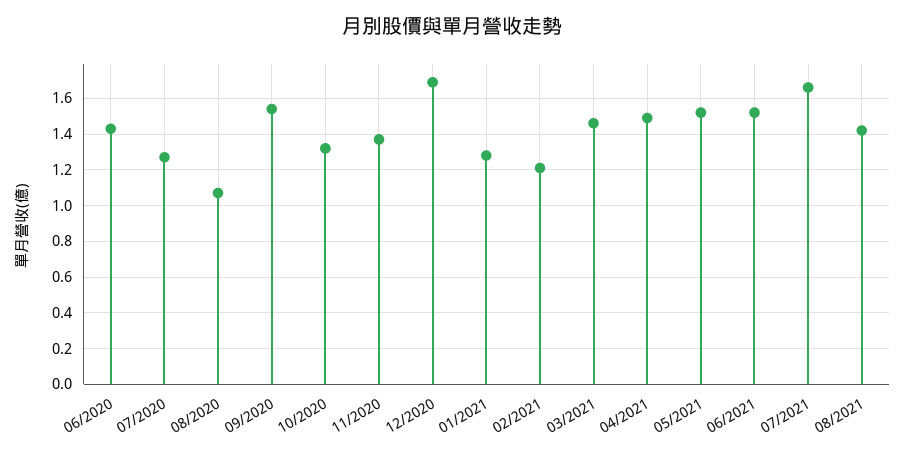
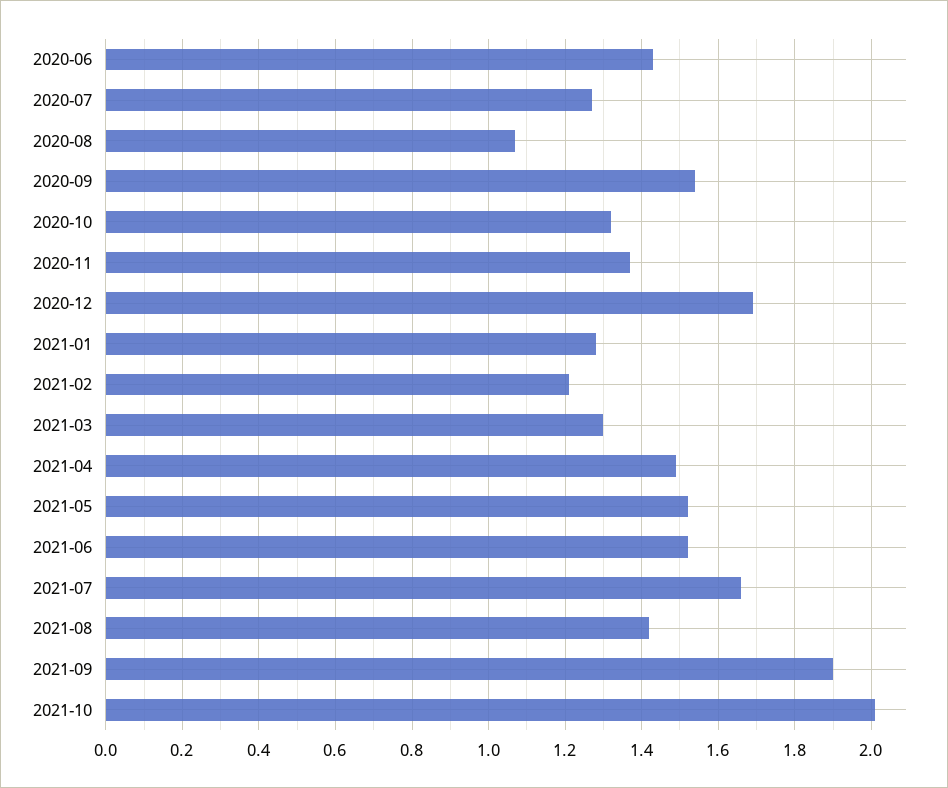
03/2021: 1.45 -> 1.3
2021-09: none -> 1.9
2021-10: none -> 2

